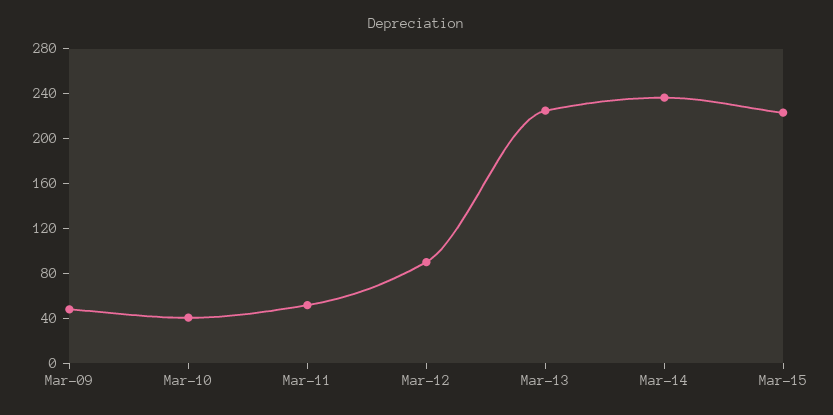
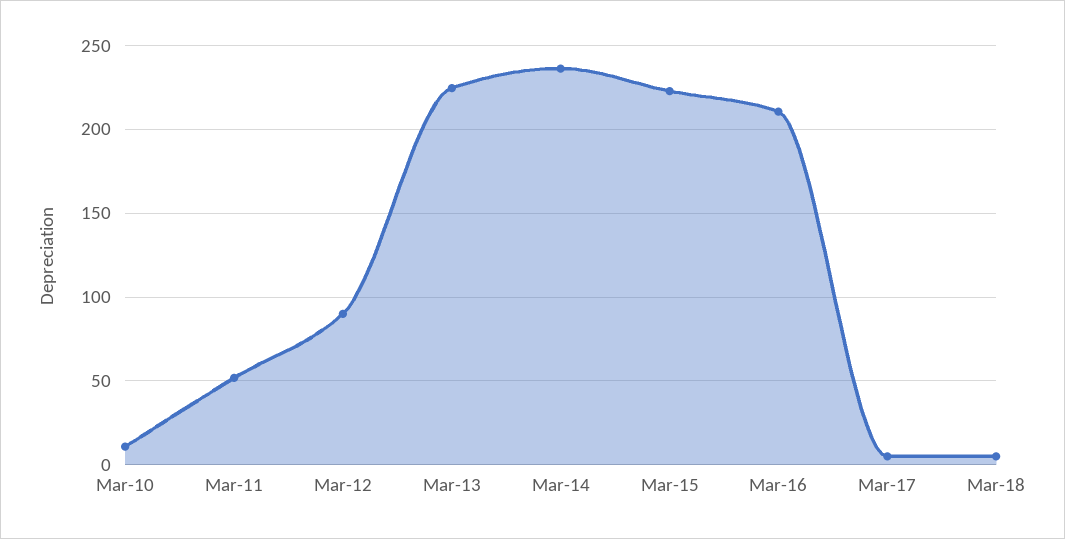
Mar-09: 50 -> none
Mar-10: 40 -> 10
Mar-16: none -> 210
Mar-17: none -> 5
Mar-18: none -> 5

